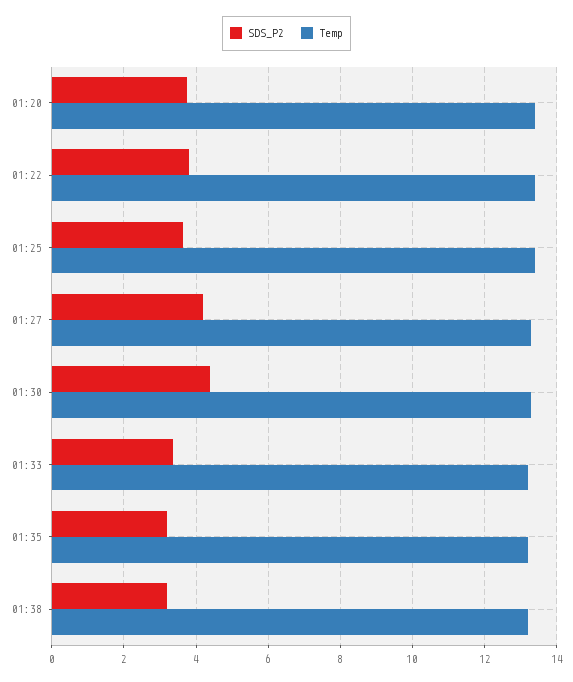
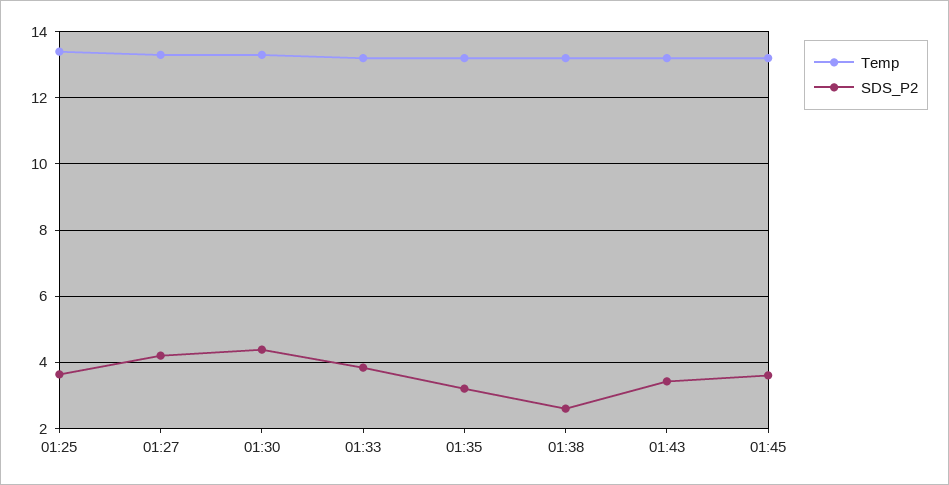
SDS_P2, 01:20: 3.8 -> none
Temp, 01:20: 13.4 -> none
SDS_P2, 01:22: 3.8 -> none
Temp, 01:22: 13.4 -> none
SDS_P2, 01:33: 3.4 -> 3.8
SDS_P2, 01:38: 3.2 -> 2.6
Temp, 01:43: none -> 13.2
SDS_P2, 01:43: none -> 3.4
Temp, 01:45: none -> 13.2
SDS_P2, 01:45: none -> 3.6

